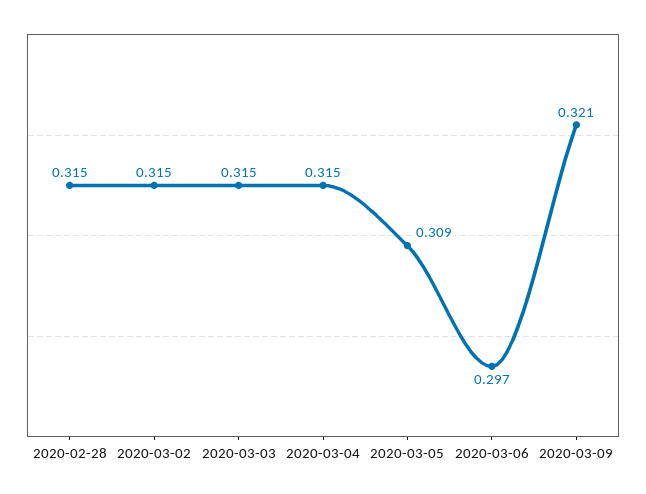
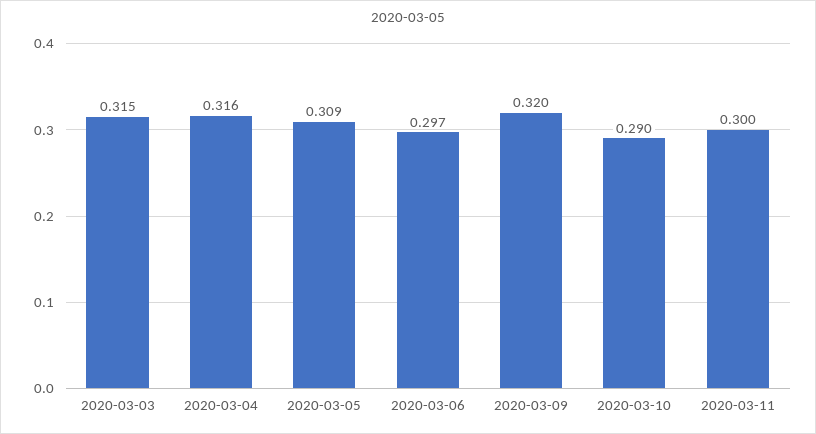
2020-02-28: 0.315 -> none
2020-03-02: 0.315 -> none
2020-03-04: 0.315 -> 0.316
2020-03-09: 0.321 -> 0.32
2020-03-10: none -> 0.29
2020-03-11: none -> 0.3

